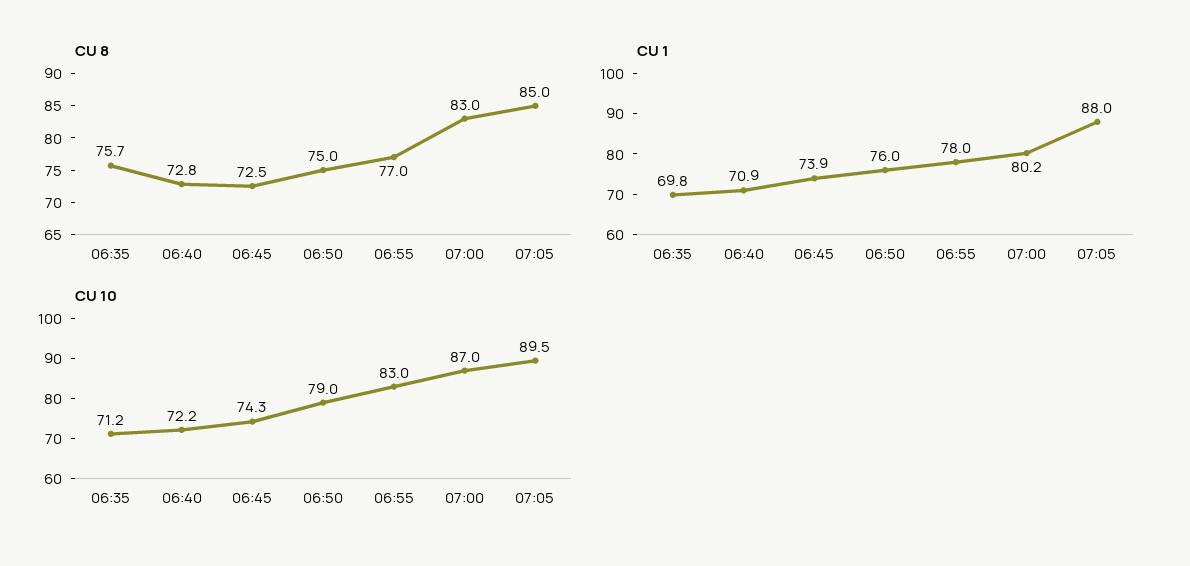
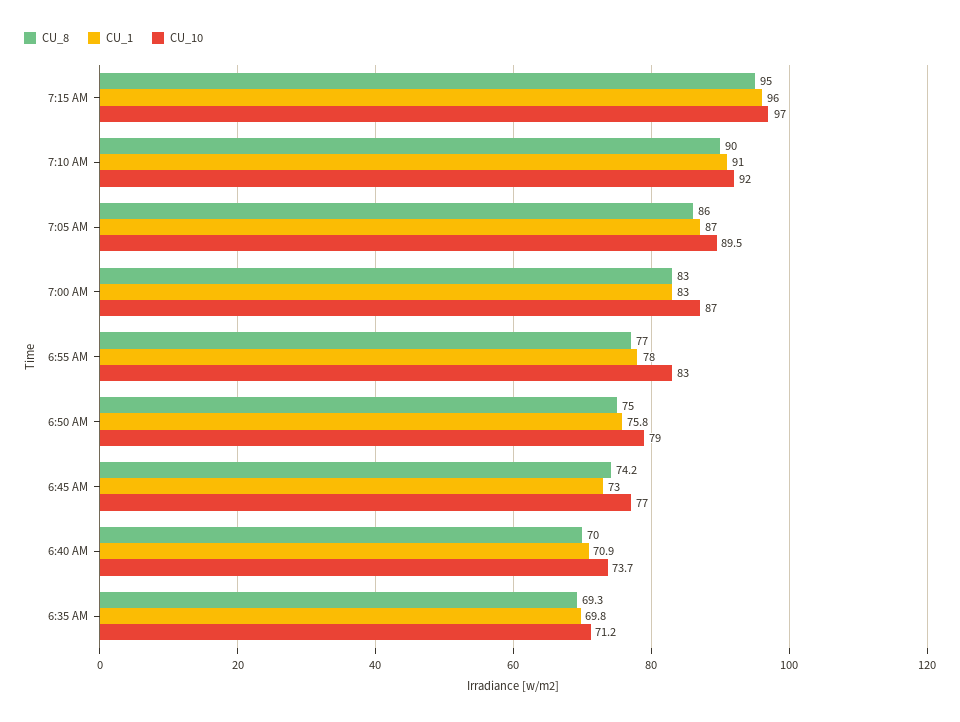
CU 8, 06:35: 75.7 -> 69.3
CU 8, 06:40: 72.8 -> 70
CU 8, 06:45: 72.5 -> 74.2
CU 8, 07:05: 85 -> 86
CU 1, 06:45: 73.9 -> 73
CU 1, 06:50: 76 -> 75.8
CU 1, 07:00: 80.2 -> 83
CU 1, 07:05: 88 -> 87
CU 10, 06:40: 72.2 -> 73.7
CU 10, 06:45: 74.3 -> 77
CU 8, 7:15 AM: none -> 95
CU 1, 7:15 AM: none -> 96
CU 10, 7:15 AM: none -> 97
CU 8, 7:10 AM: none -> 90
CU 1, 7:10 AM: none -> 91
CU 10, 7:10 AM: none -> 92

